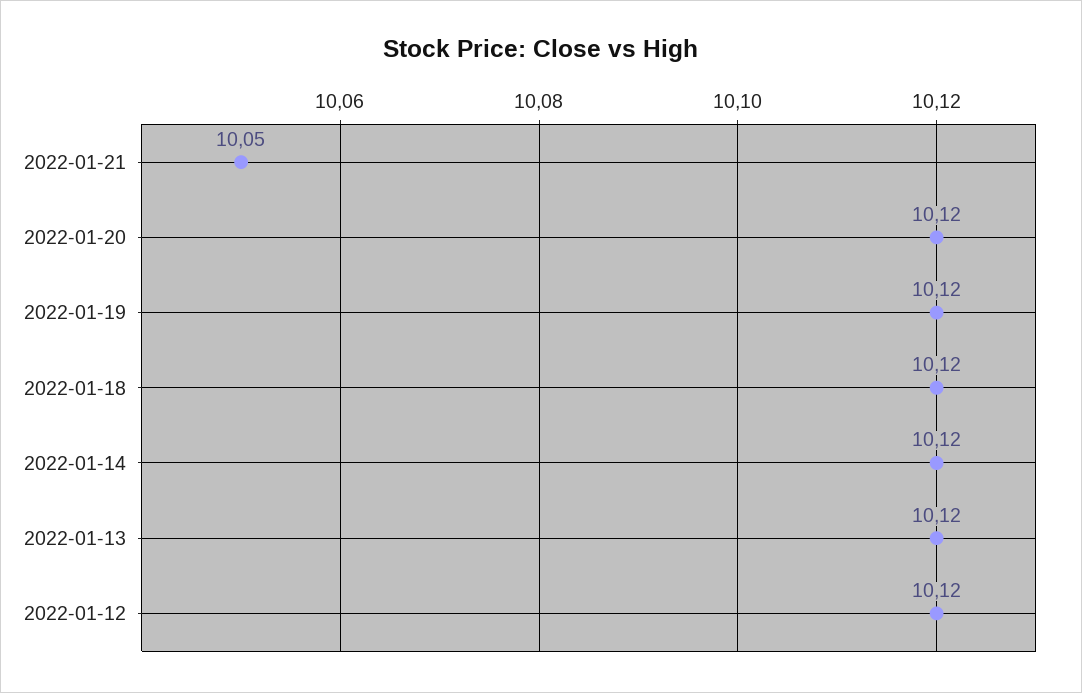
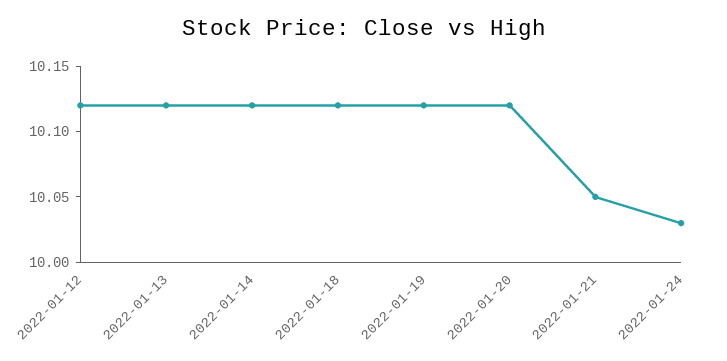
2022-01-24: none -> 10.03

